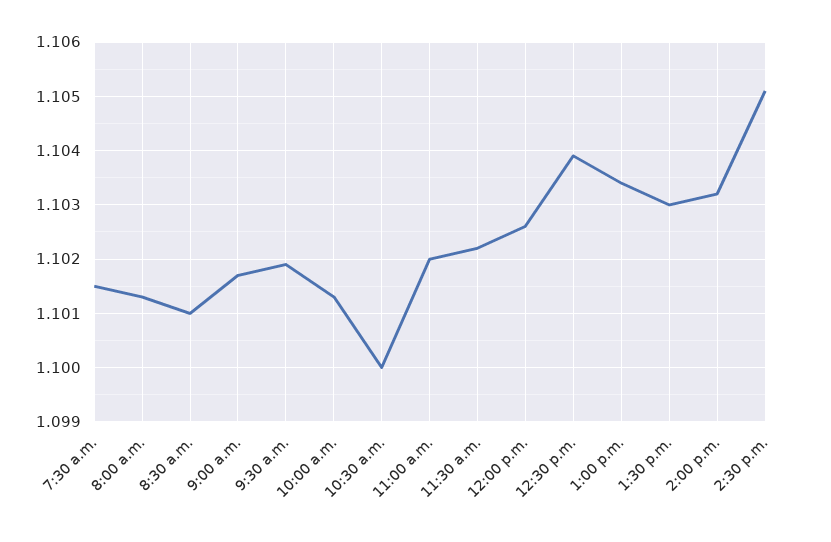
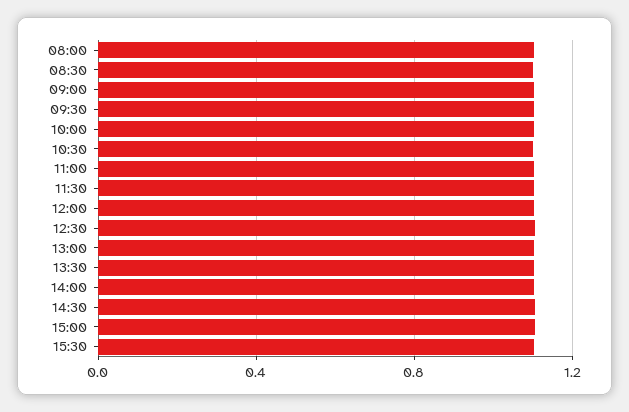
7:30 a.m.: 1.1015 -> none
15:00: none -> 1.1
15:30: none -> 1.1

